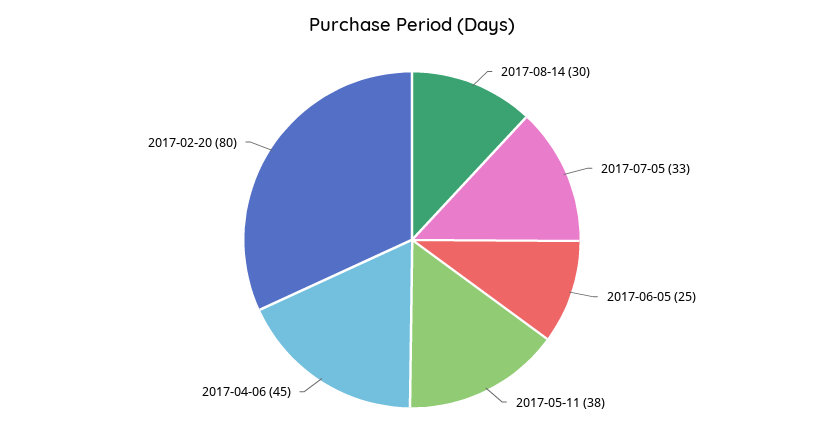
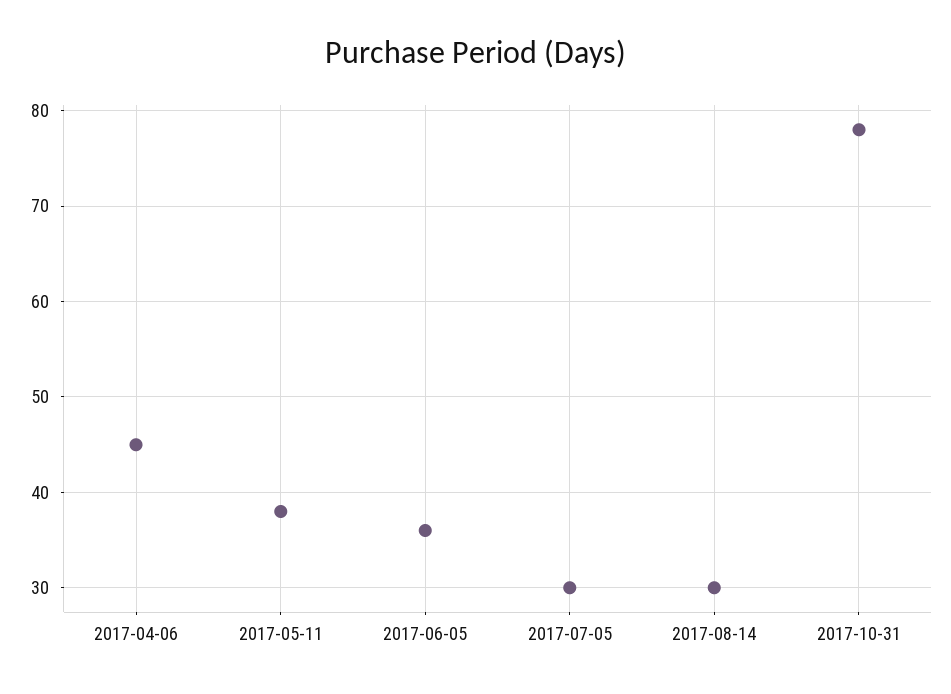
2017-07-05: 33 -> 30
2017-06-05: 25 -> 36
2017-02-20: 80 -> none
2017-10-31: none -> 78

